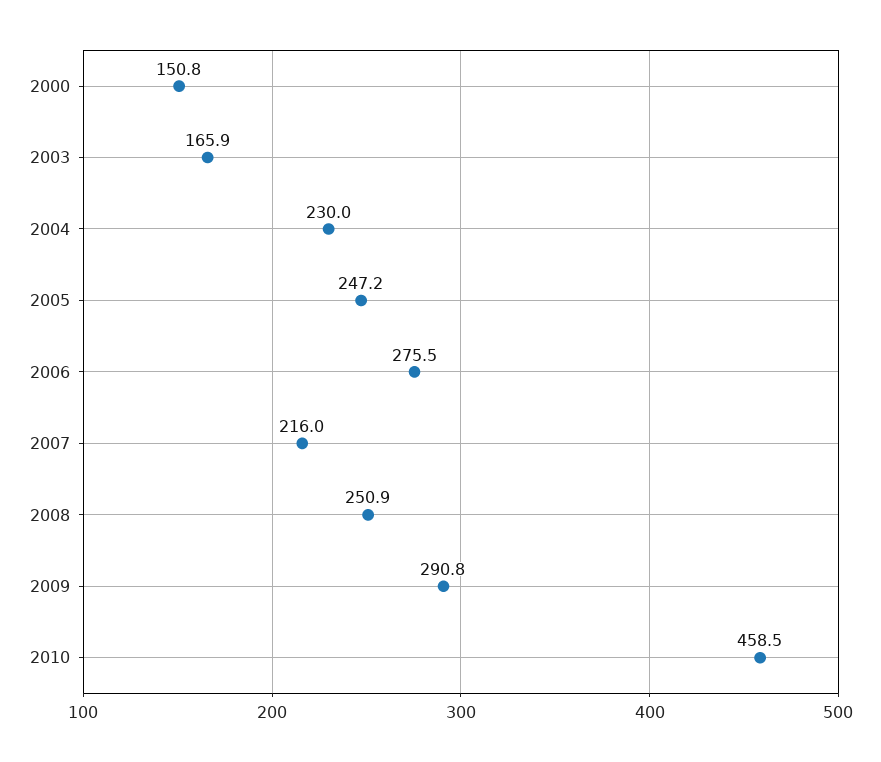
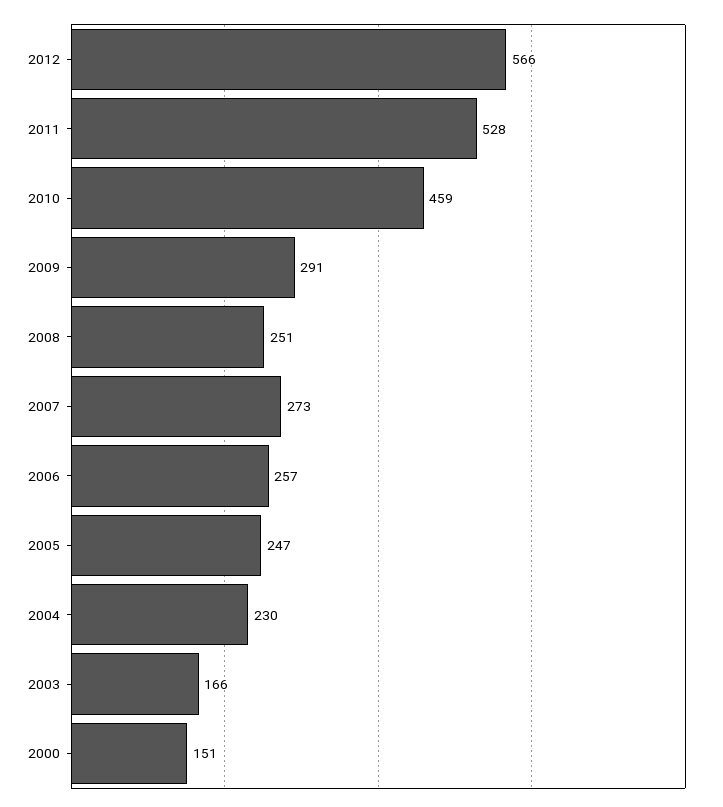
2006: 275.5 -> 257
2007: 216 -> 273
2012: none -> 566
2011: none -> 528

